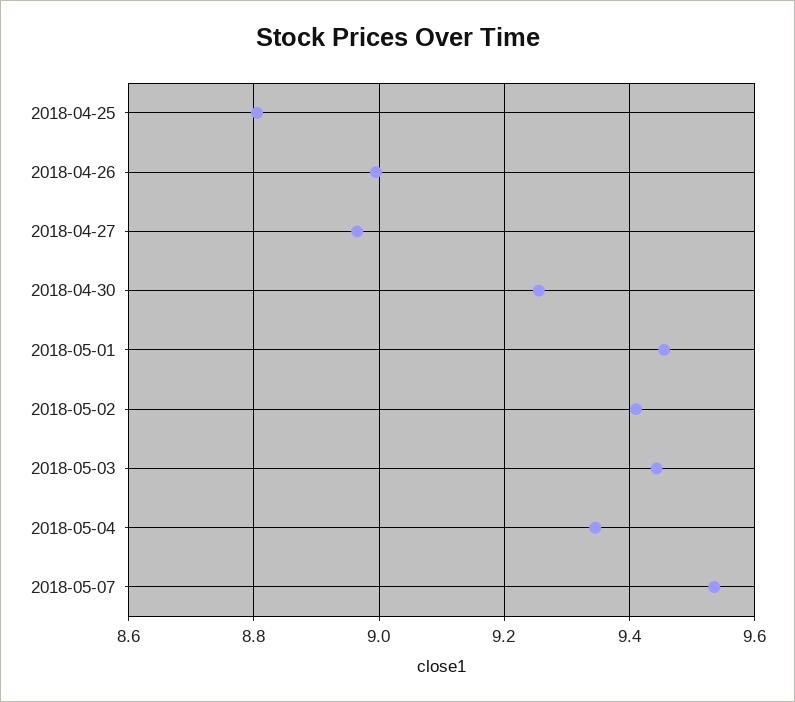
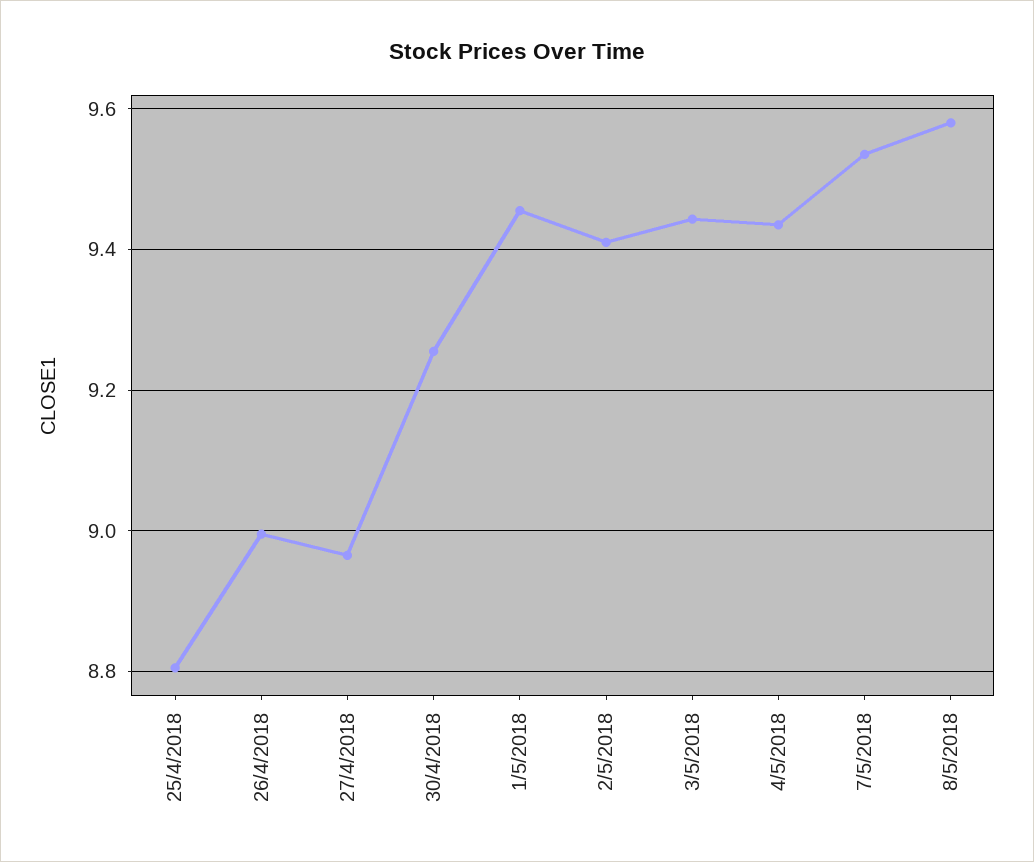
2018-05-04: 9.34 -> 9.44
8/5/2018: none -> 9.58

